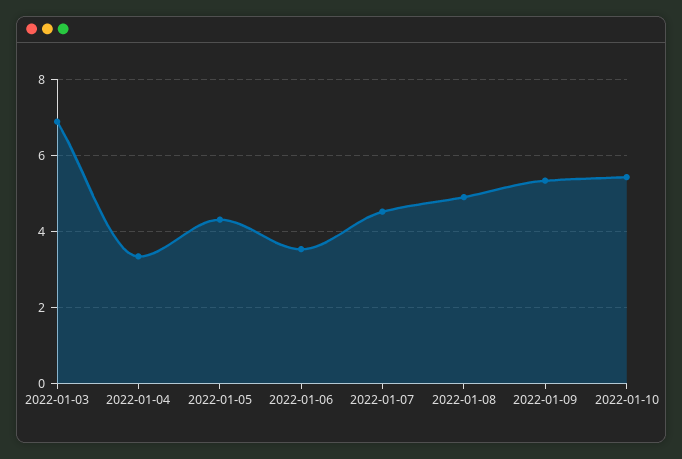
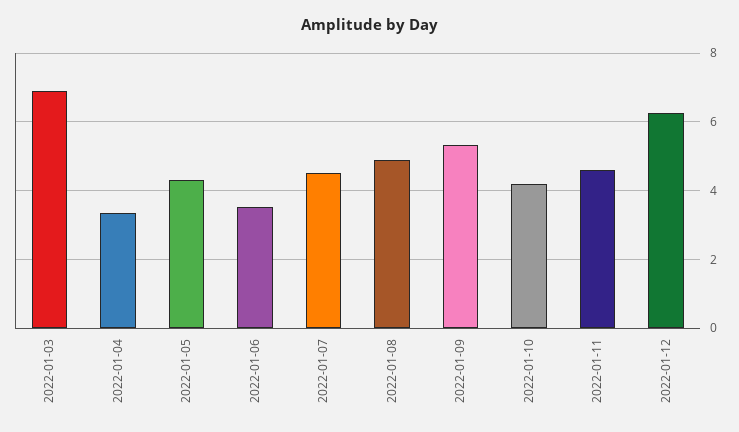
2022-01-10: 5.4 -> 4.2
2022-01-11: none -> 4.6
2022-01-12: none -> 6.2

